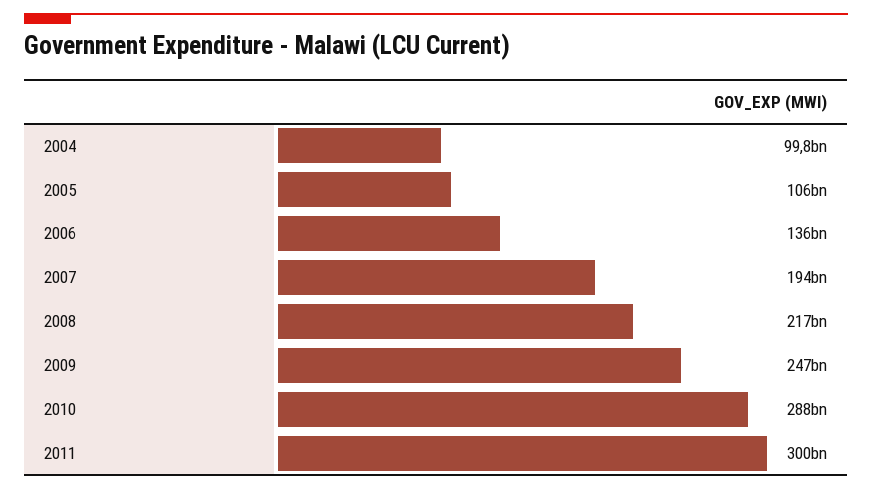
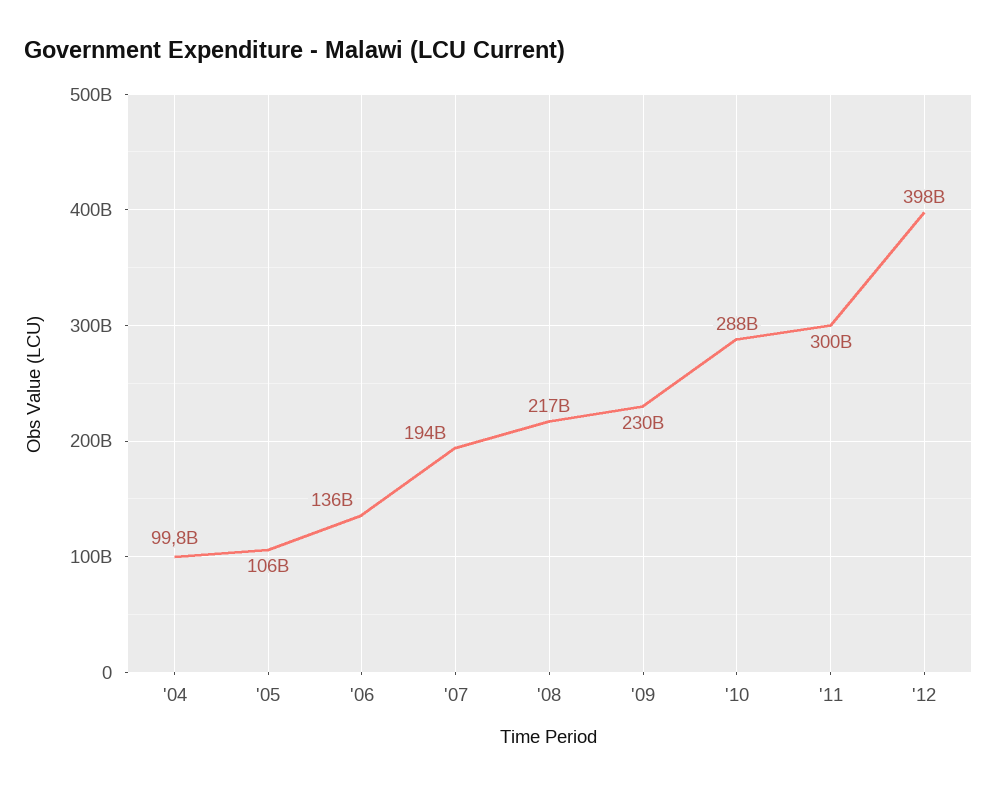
2009: 247000000000 -> 230000000000
'12: none -> 398000000000

